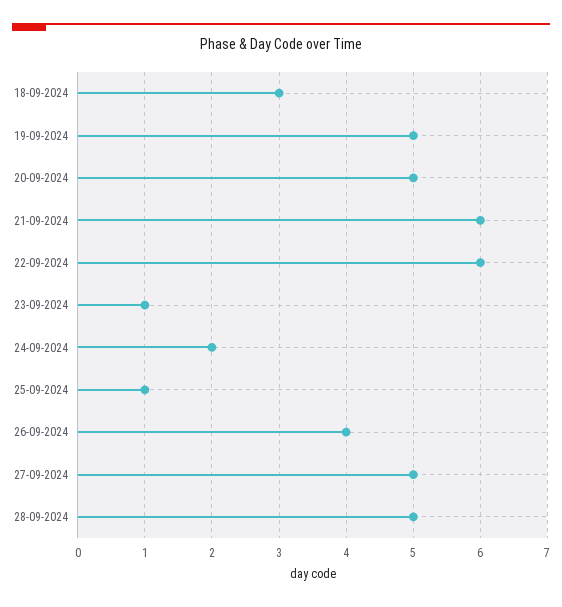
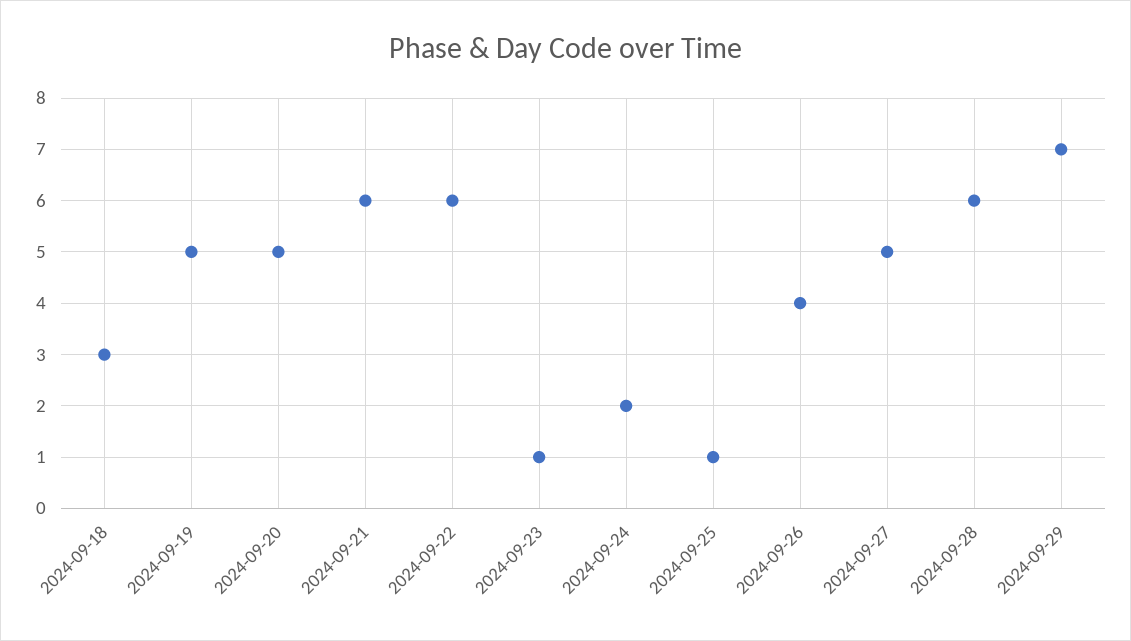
28-09-2024: 5 -> 6
2024-09-29: none -> 7

